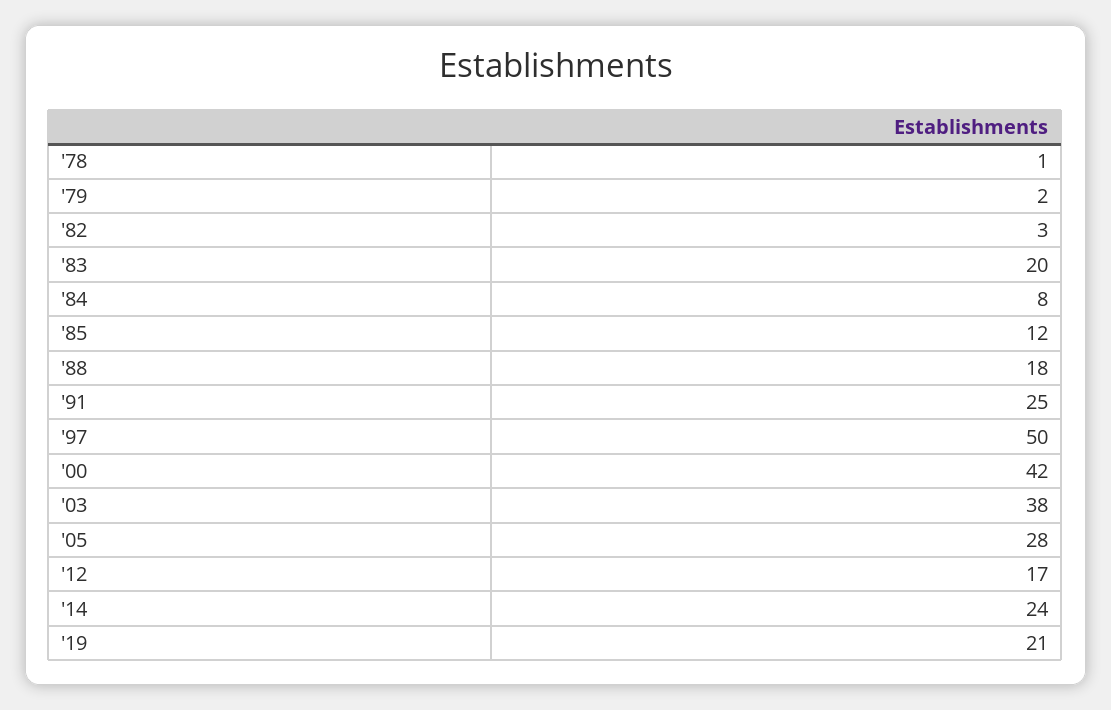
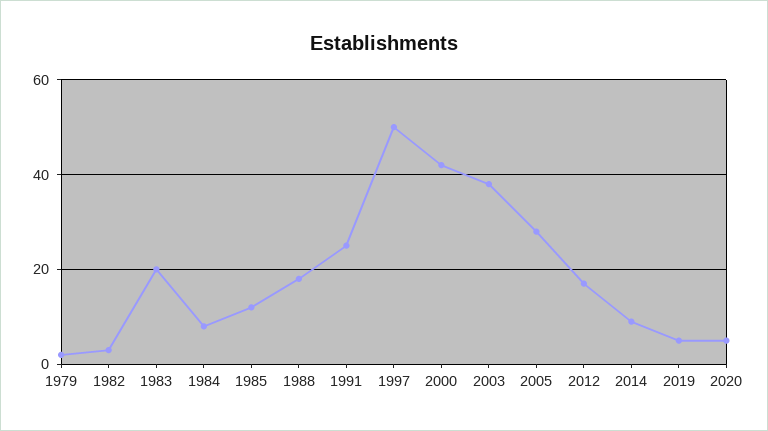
'78: 1 -> none
'14: 24 -> 10
'19: 21 -> 5
2020: none -> 5

